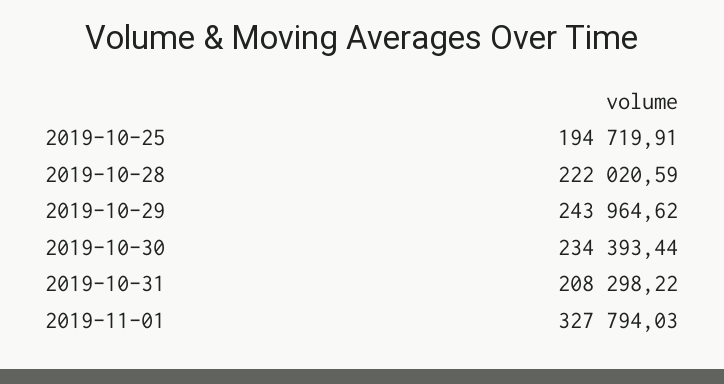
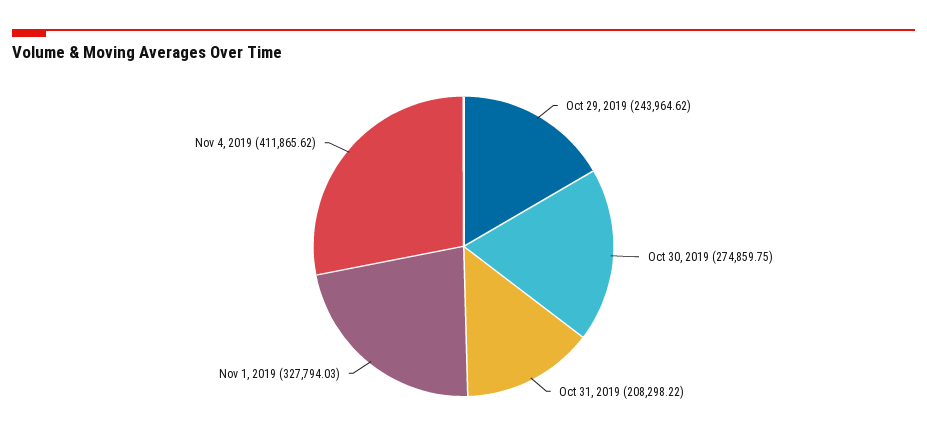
2019-10-25: 194719.91 -> none
2019-10-28: 222020.59 -> none
2019-10-30: 234393.44 -> 274859.75
Nov 4, 2019: none -> 411865.62

